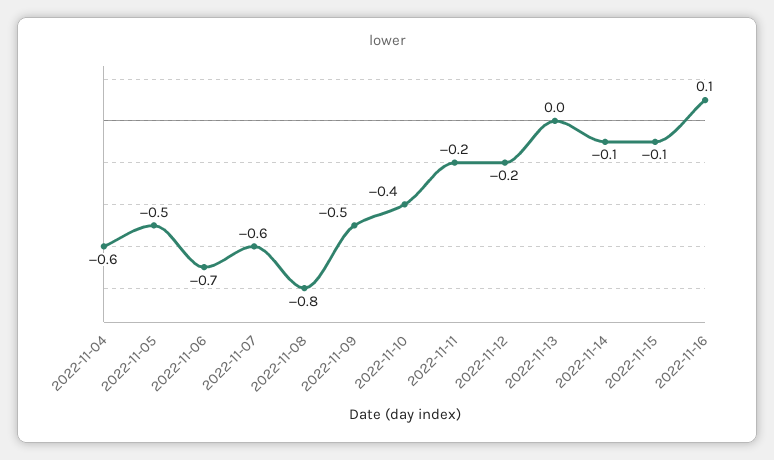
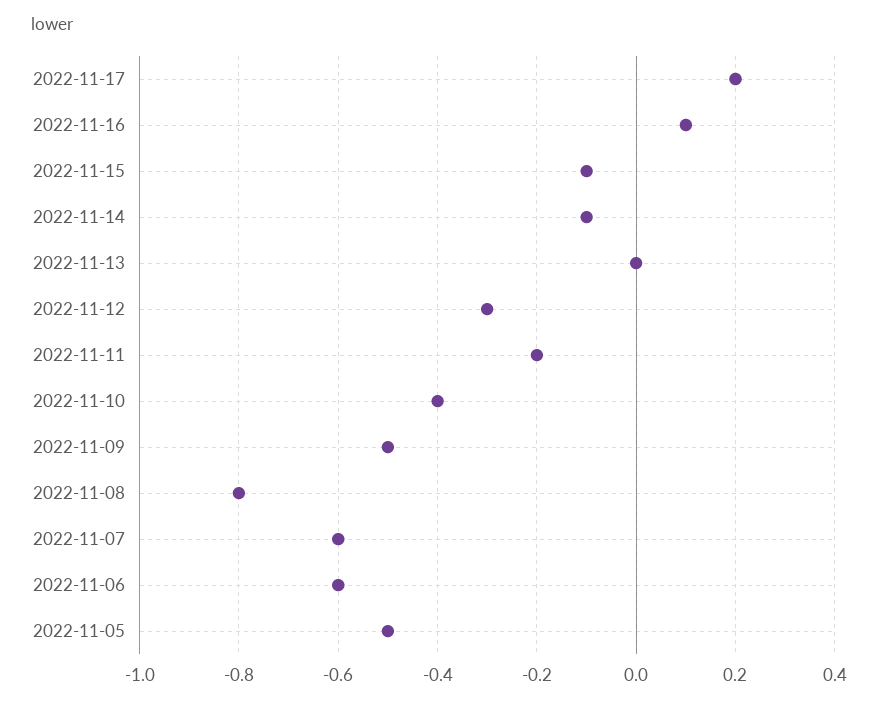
2022-11-04: -0.6 -> none
2022-11-06: -0.7 -> -0.6
2022-11-12: -0.2 -> -0.3
2022-11-17: none -> 0.2

